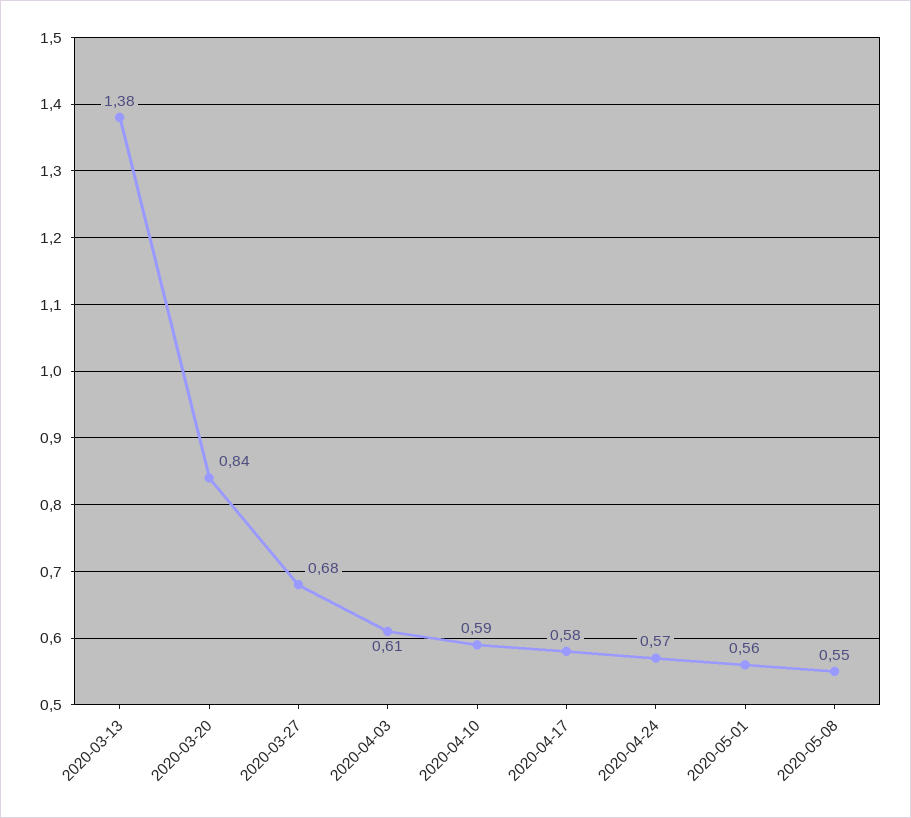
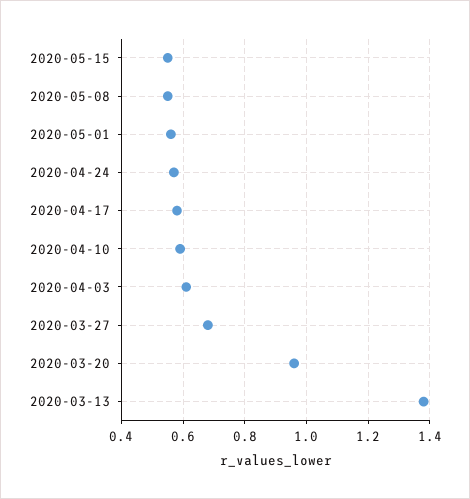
2020-03-20: 0.84 -> 0.95
2020-05-15: none -> 0.55

